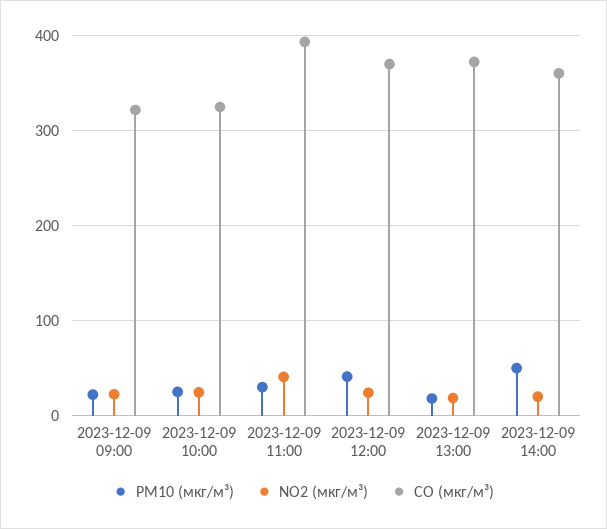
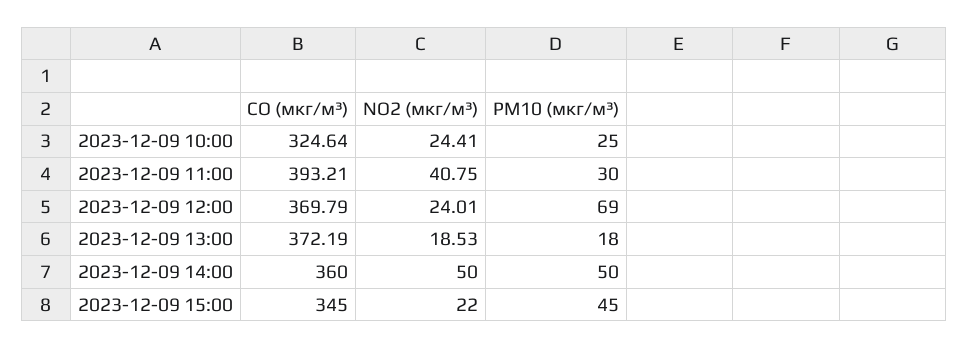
PM10 (мкг/м³), 2023-12-09 09:00: 20 -> none
NO2 (мкг/м³), 2023-12-09 09:00: 20 -> none
CO (мкг/м³), 2023-12-09 09:00: 320 -> none
PM10 (мкг/м³), 2023-12-09 12:00: 40 -> 69
NO2 (мкг/м³), 2023-12-09 14:00: 20 -> 50
CO (мкг/м³), 2023-12-09 15:00: none -> 345
NO2 (мкг/м³), 2023-12-09 15:00: none -> 22
PM10 (мкг/м³), 2023-12-09 15:00: none -> 45

